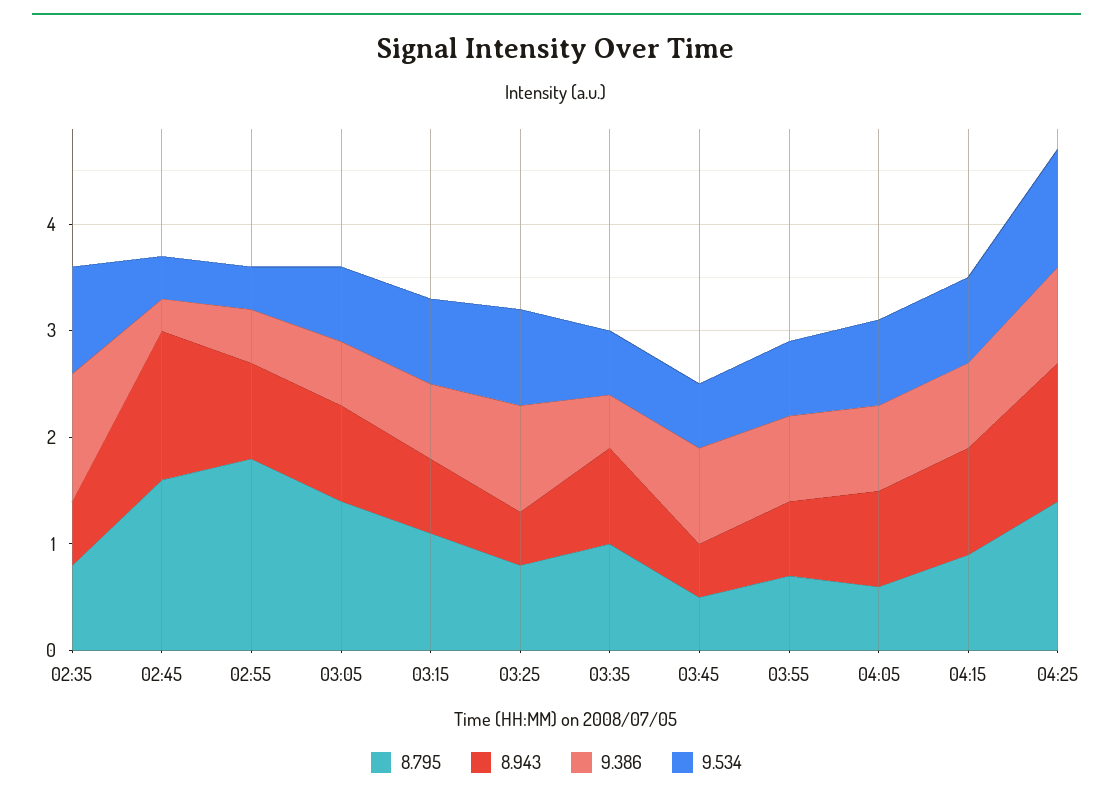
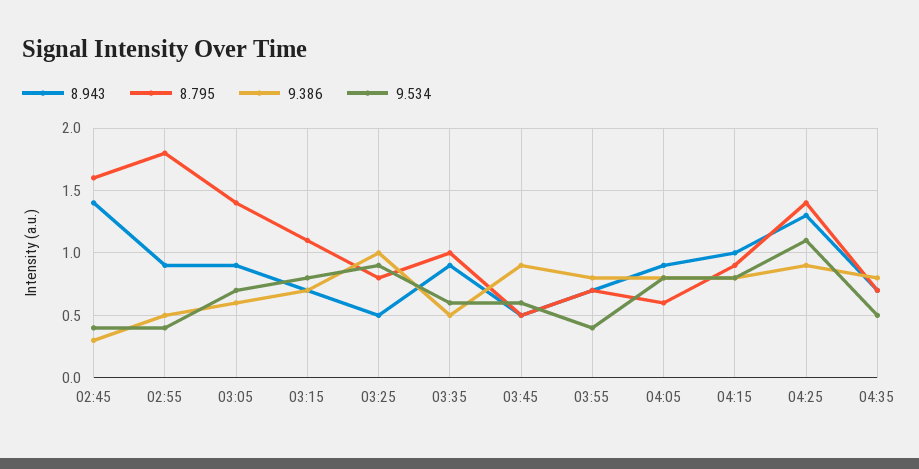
8.795, 02:35: 0.8 -> none
8.943, 02:35: 0.6 -> none
9.386, 02:35: 1.2 -> none
9.534, 02:35: 1 -> none
9.534, 03:55: 0.7 -> 0.4
8.943, 04:35: none -> 0.7
8.795, 04:35: none -> 0.7
9.386, 04:35: none -> 0.8
9.534, 04:35: none -> 0.5

